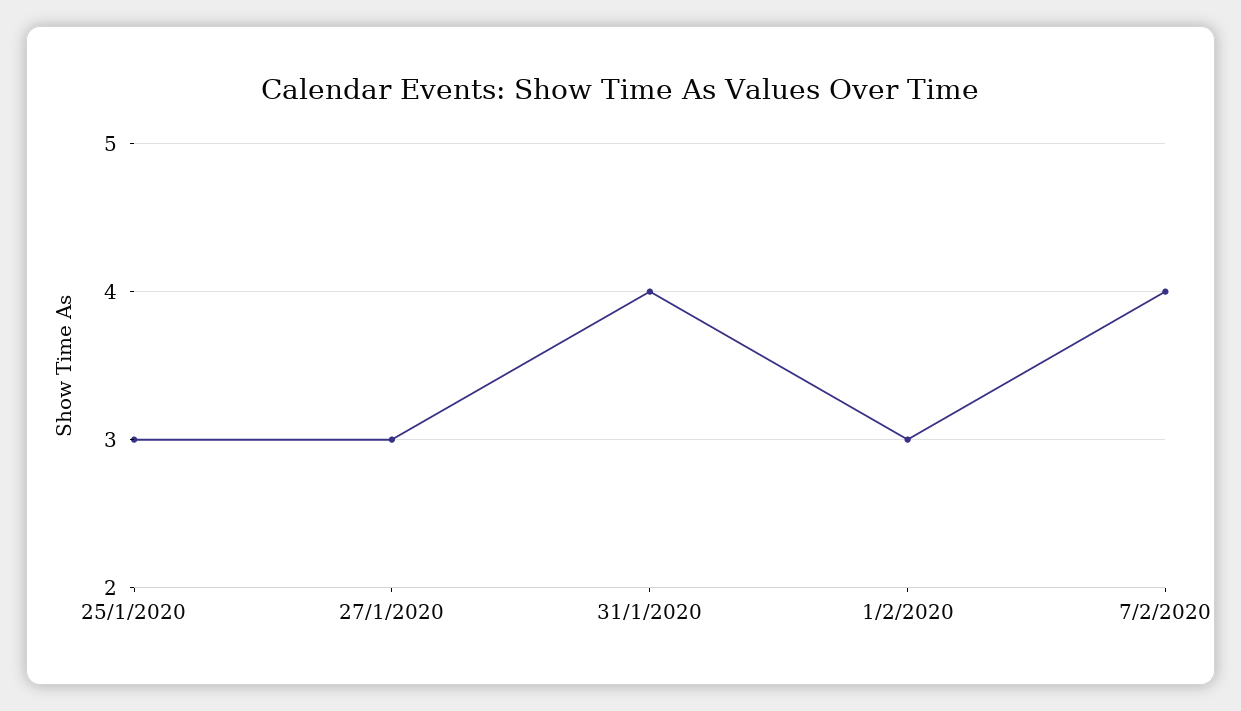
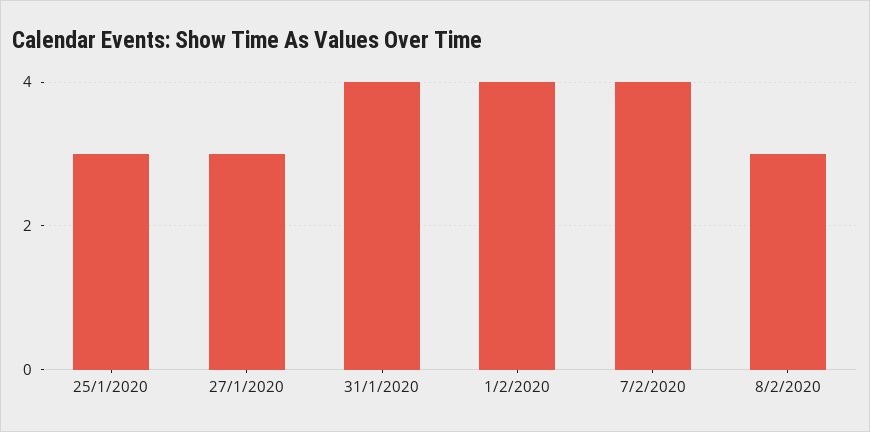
1/2/2020: 3 -> 4
8/2/2020: none -> 3

